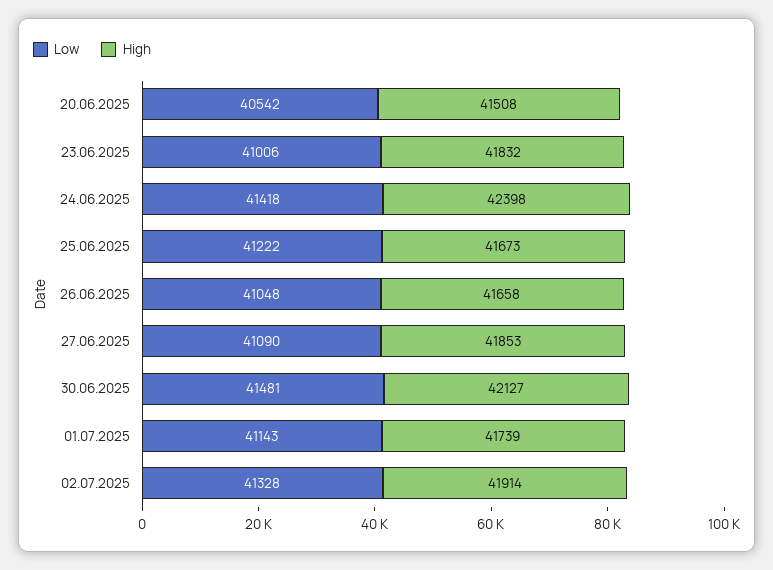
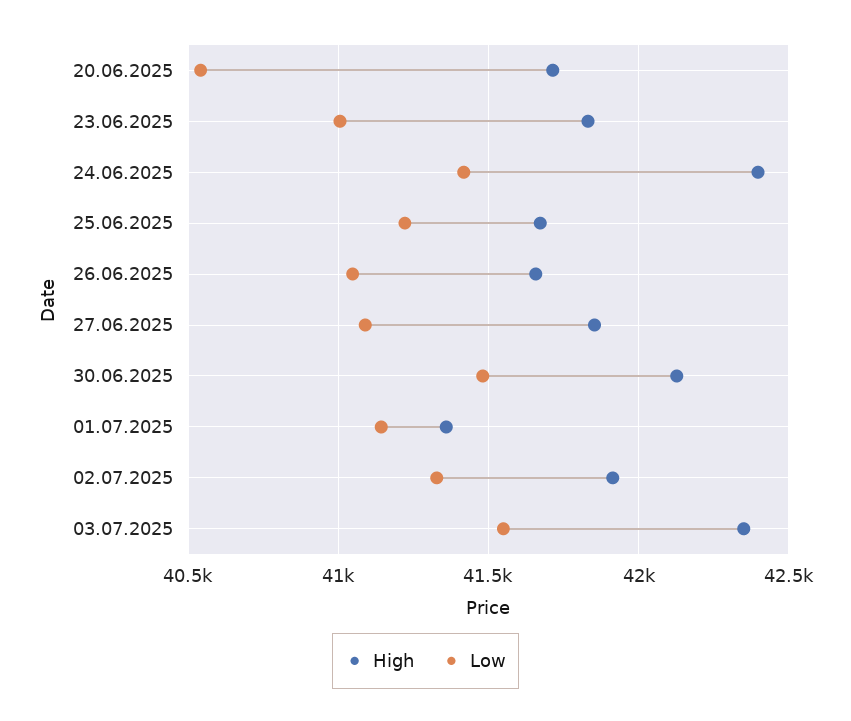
High, 20.06.2025: 41508 -> 41700
High, 01.07.2025: 41739 -> 41350
High, 03.07.2025: none -> 42350
Low, 03.07.2025: none -> 41550

